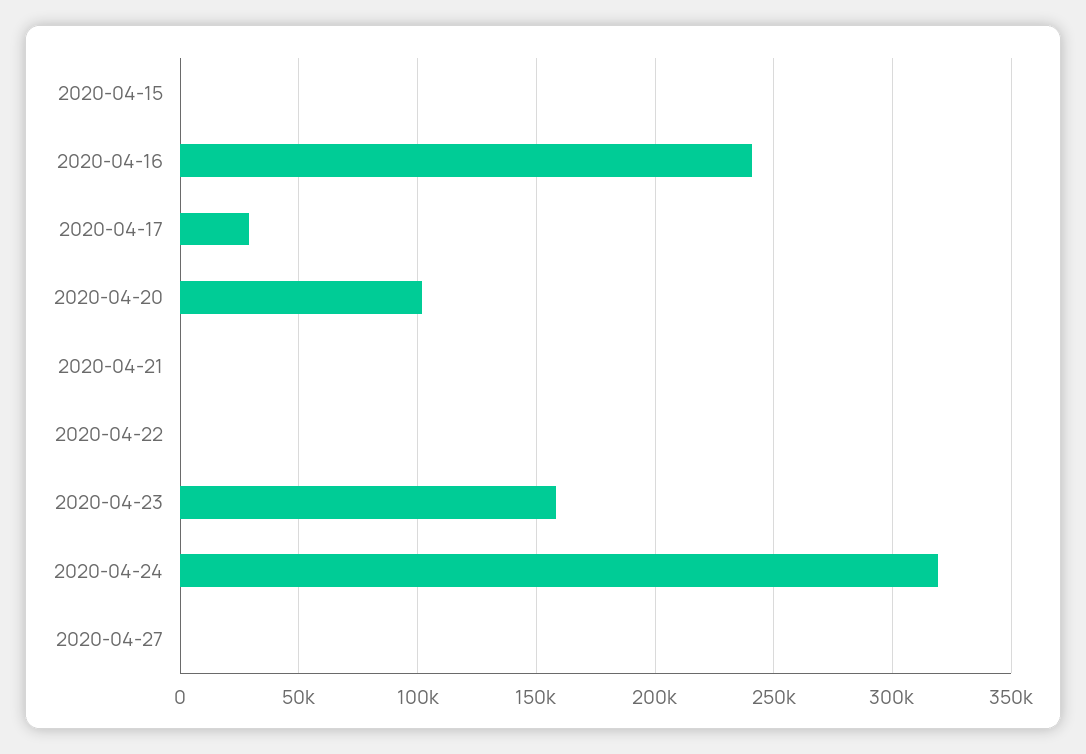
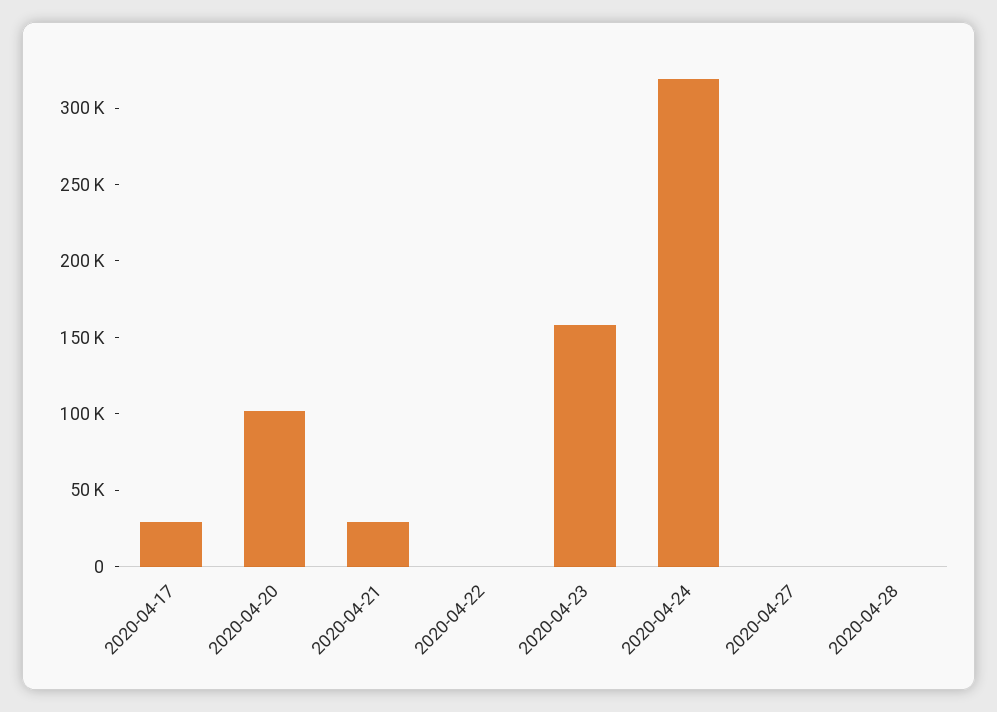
2020-04-15: 0 -> none
2020-04-16: 240000 -> none
2020-04-21: 0 -> 30000
2020-04-28: none -> 0

